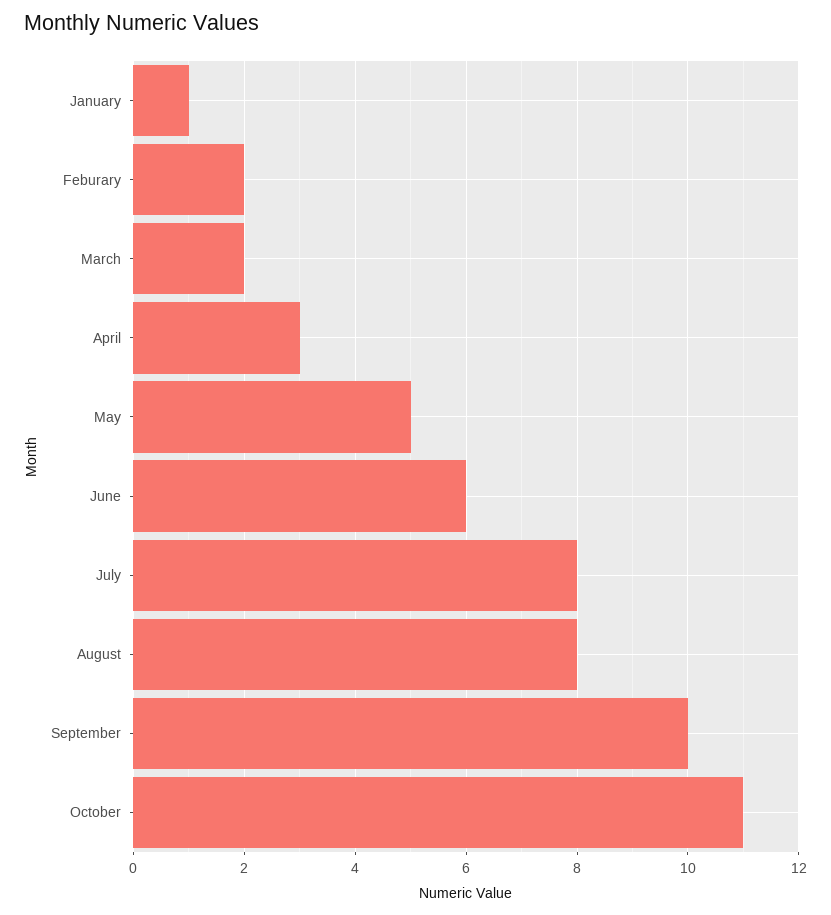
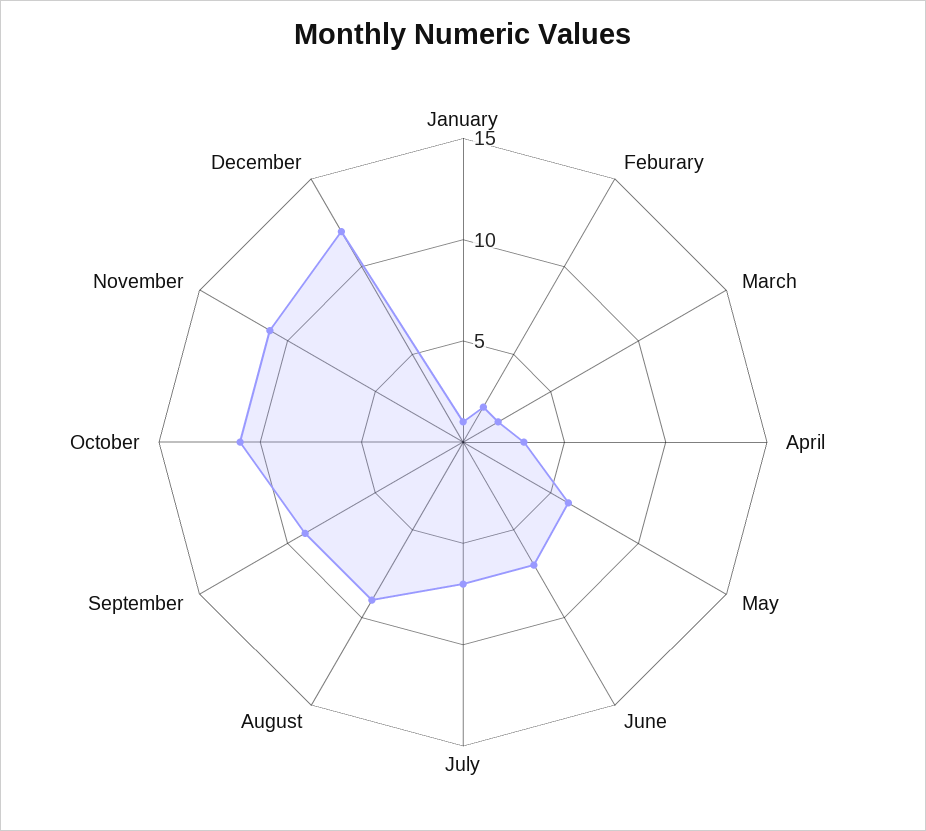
May: 5 -> 6
June: 6 -> 7
July: 8 -> 7
August: 8 -> 9
September: 10 -> 9
November: none -> 11
December: none -> 12

